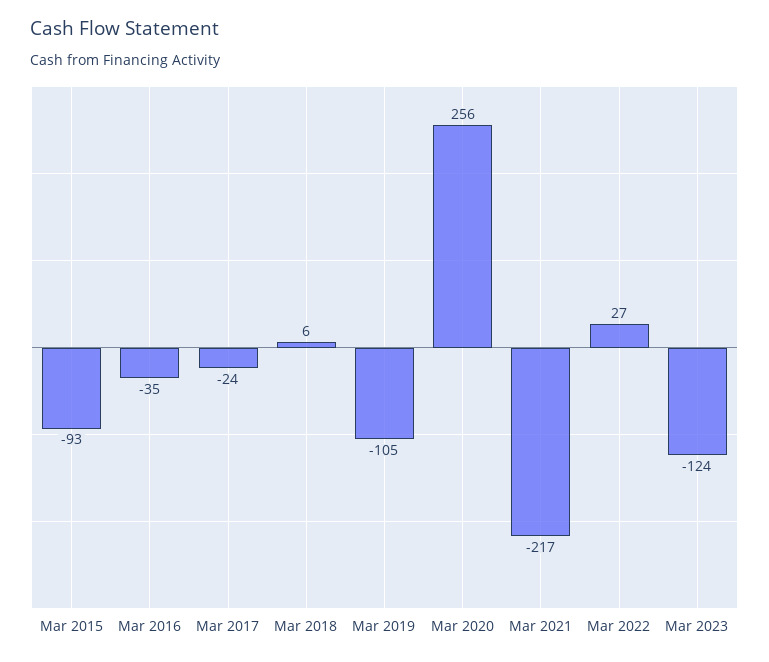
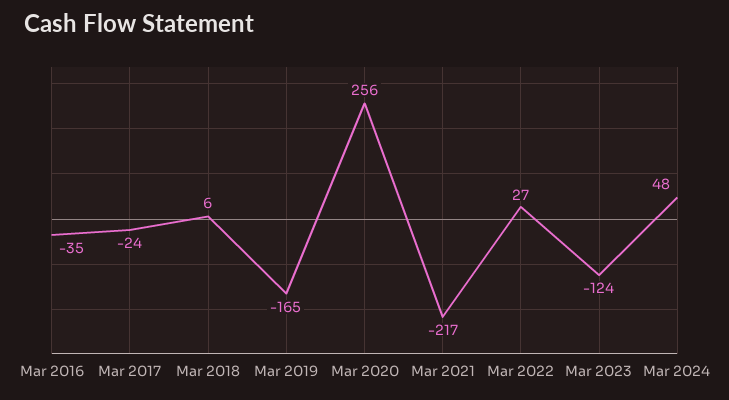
Mar 2015: -93 -> none
Mar 2019: -105 -> -165
Mar 2024: none -> 48

